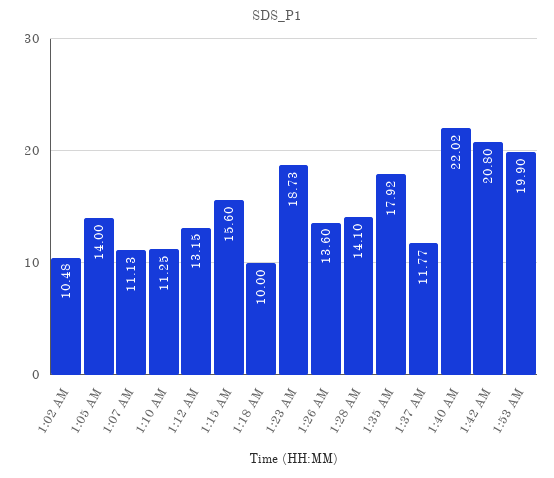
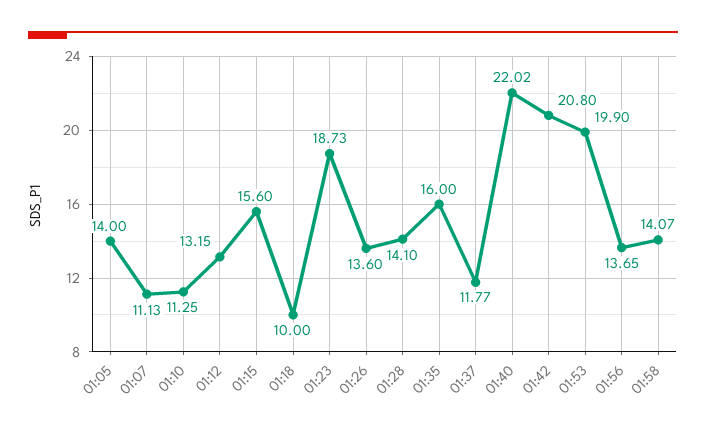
1:02 AM: 10.48 -> none
1:35 AM: 17.92 -> 16
01:56: none -> 13.65
01:58: none -> 14.07

